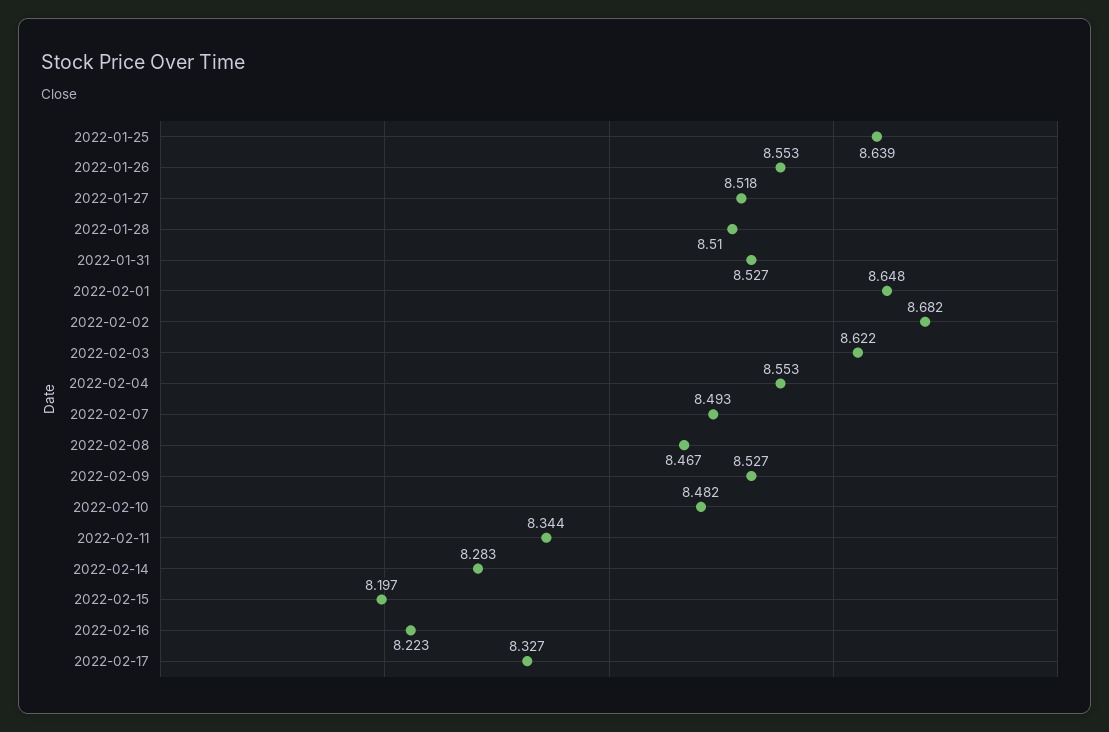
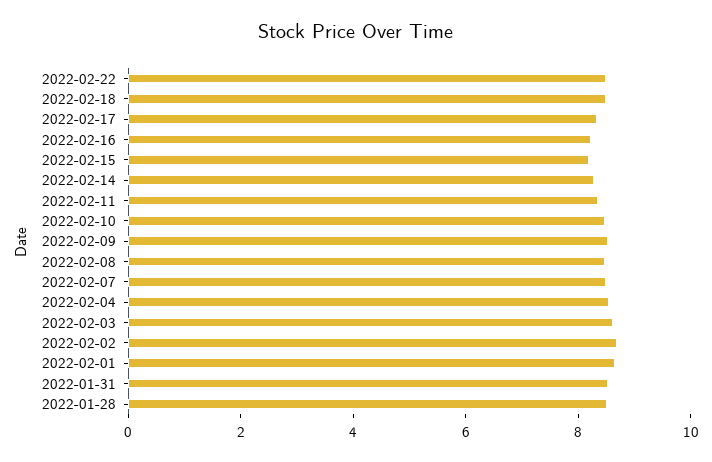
2022-01-25: 8.639 -> none
2022-01-26: 8.553 -> none
2022-01-27: 8.518 -> none
2022-02-22: none -> 8.5
2022-02-18: none -> 8.5

